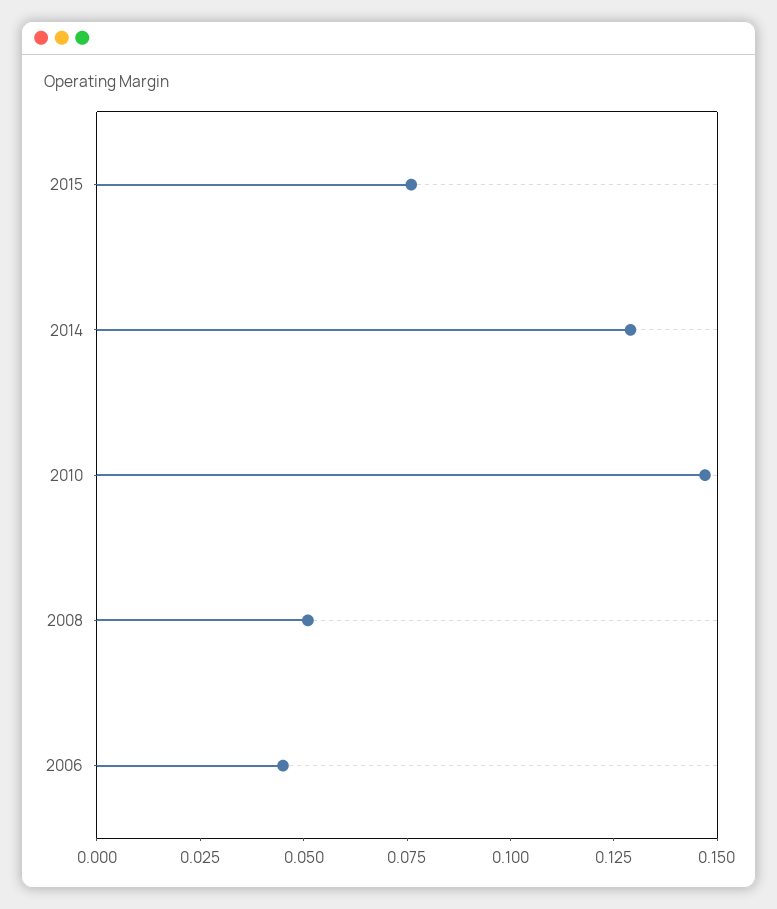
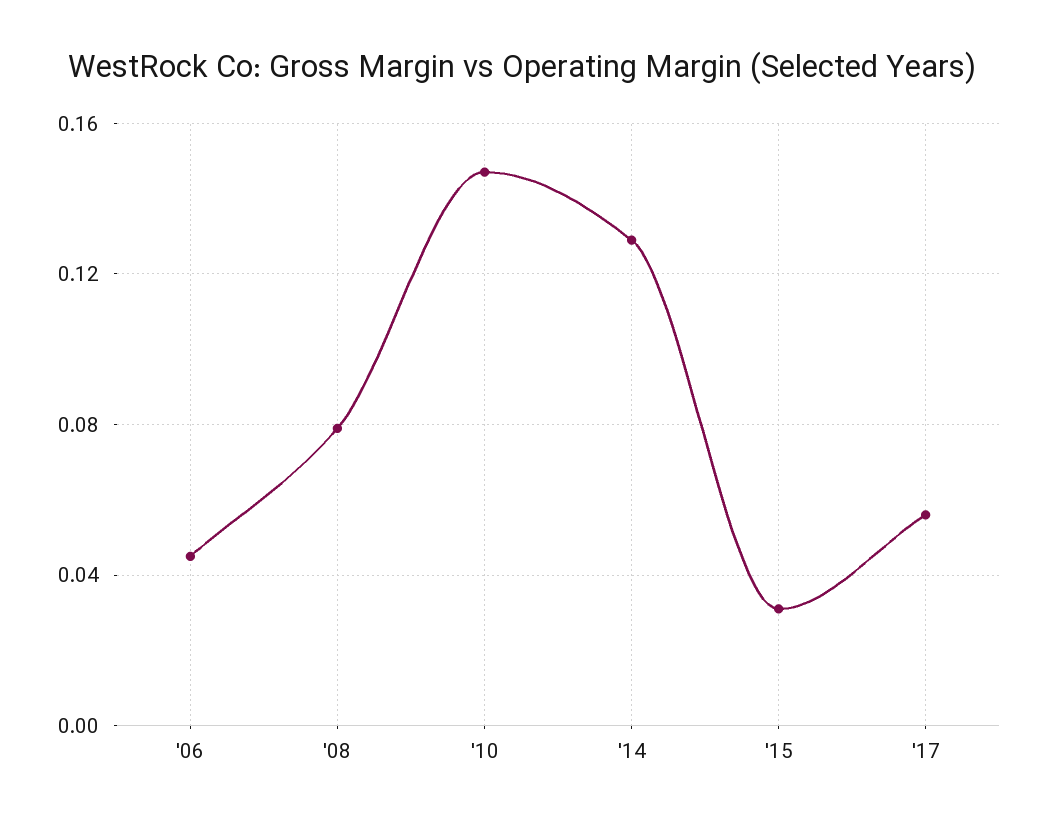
2015: 0.075 -> 0.03
2008: 0.05 -> 0.08
'17: none -> 0.055

